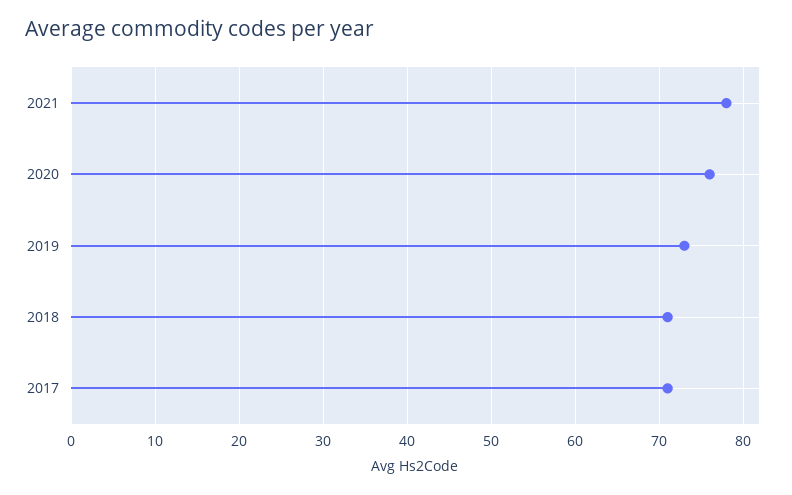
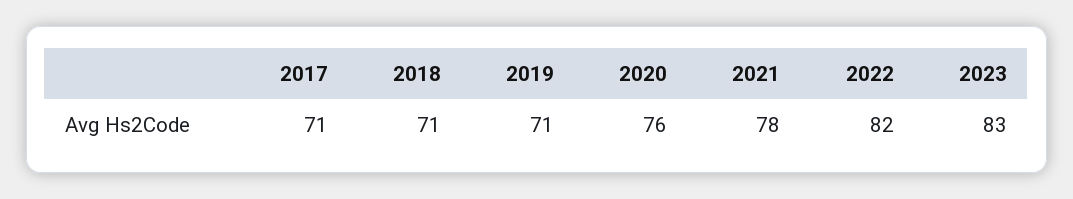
2019: 73 -> 71
2022: none -> 82
2023: none -> 83

